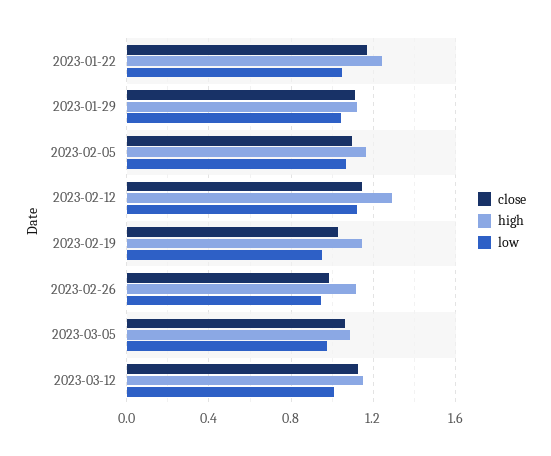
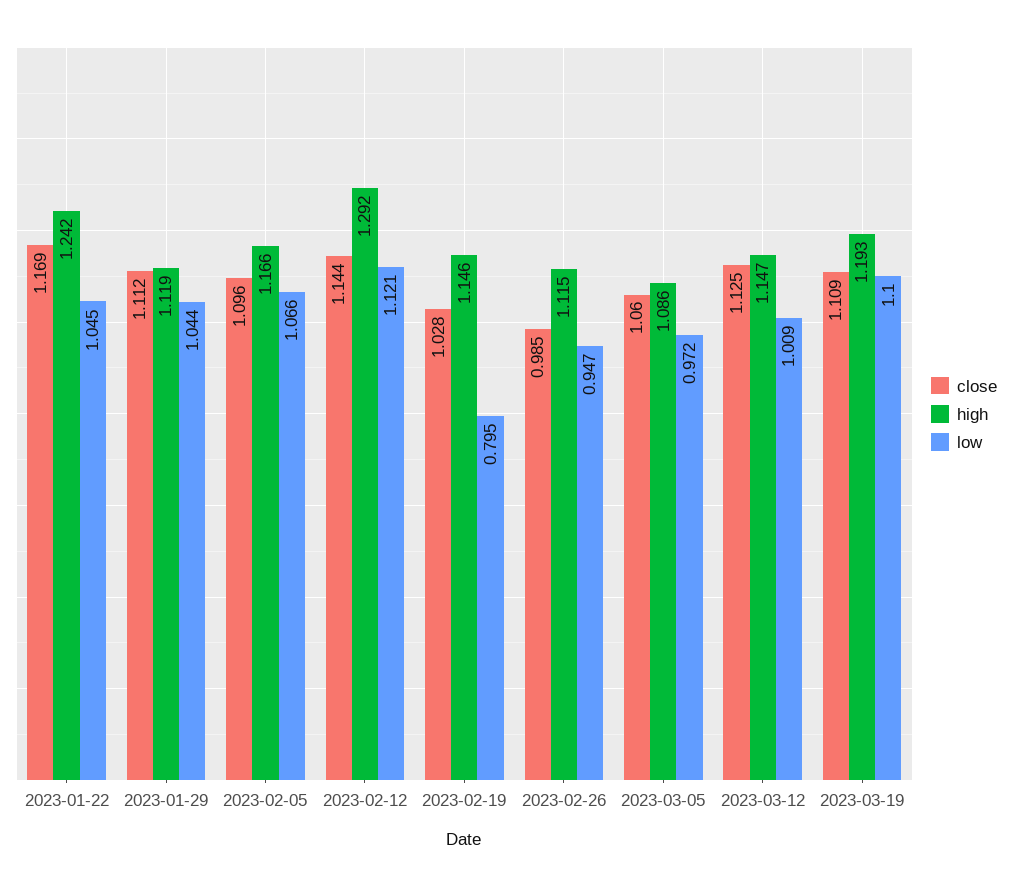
low, 2023-02-19: 0.95 -> 0.795
close, 2023-03-19: none -> 1.109
high, 2023-03-19: none -> 1.193
low, 2023-03-19: none -> 1.1

